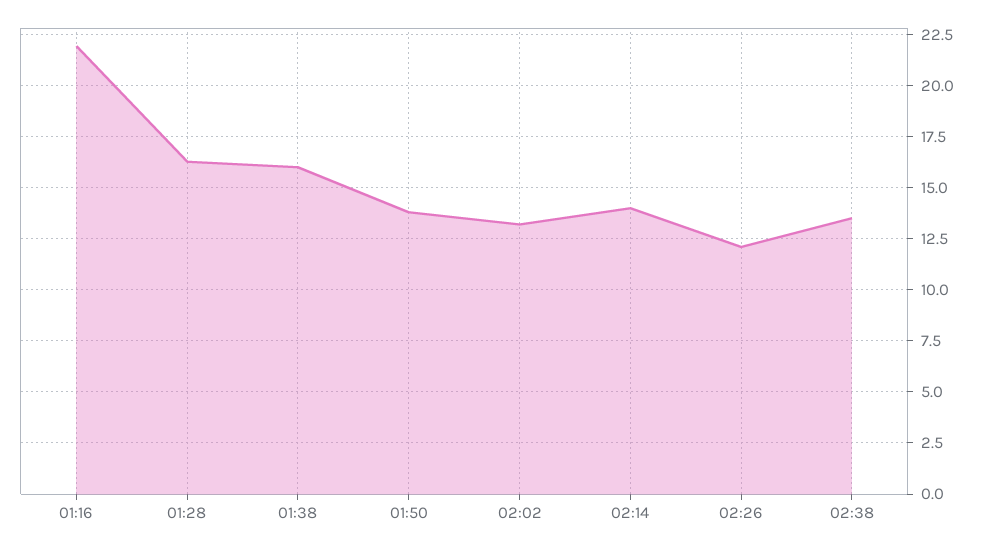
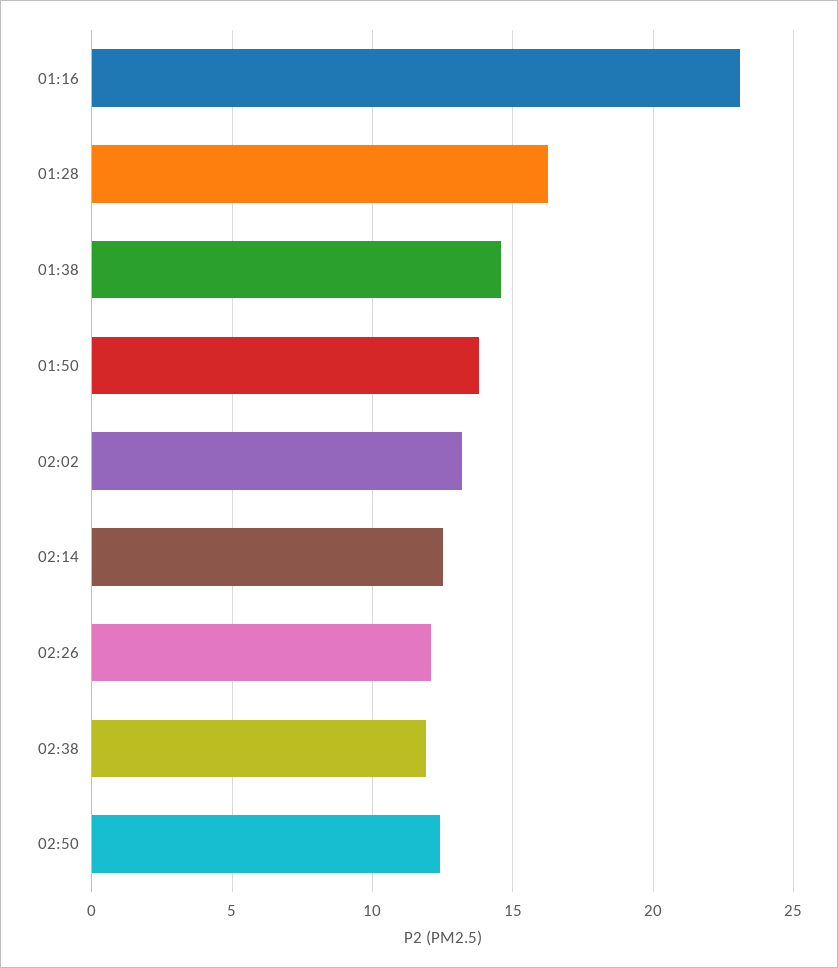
01:16: 22 -> 23
01:38: 16 -> 14.5
02:14: 14 -> 12.5
02:38: 13.5 -> 12
02:50: none -> 12.5

